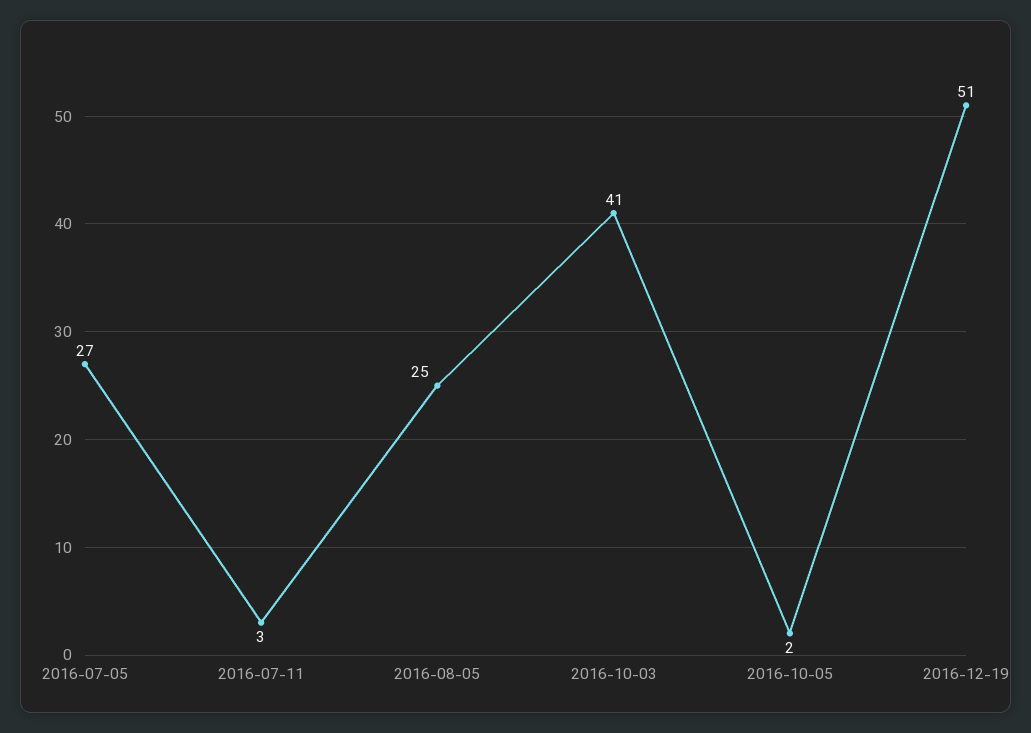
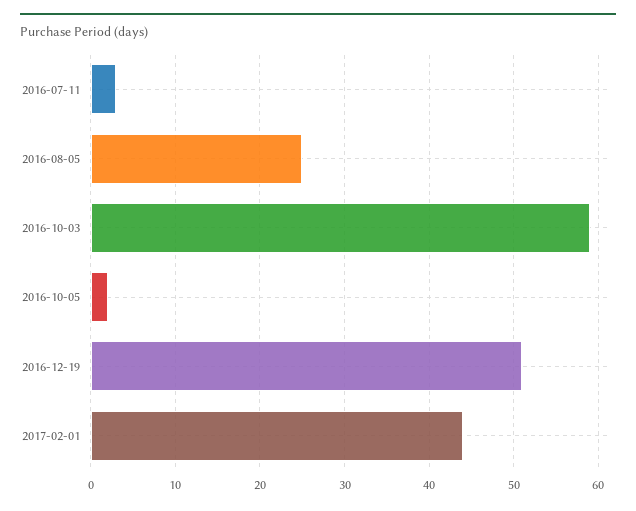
2016-07-05: 27 -> none
2016-10-03: 41 -> 59
2017-02-01: none -> 44

